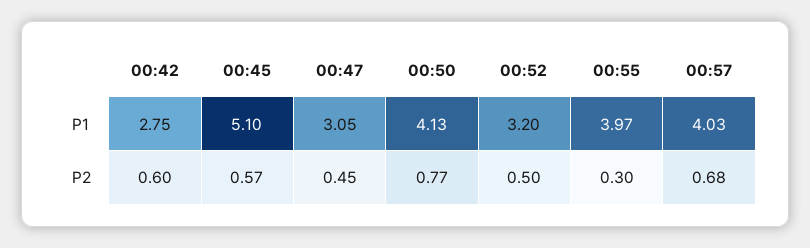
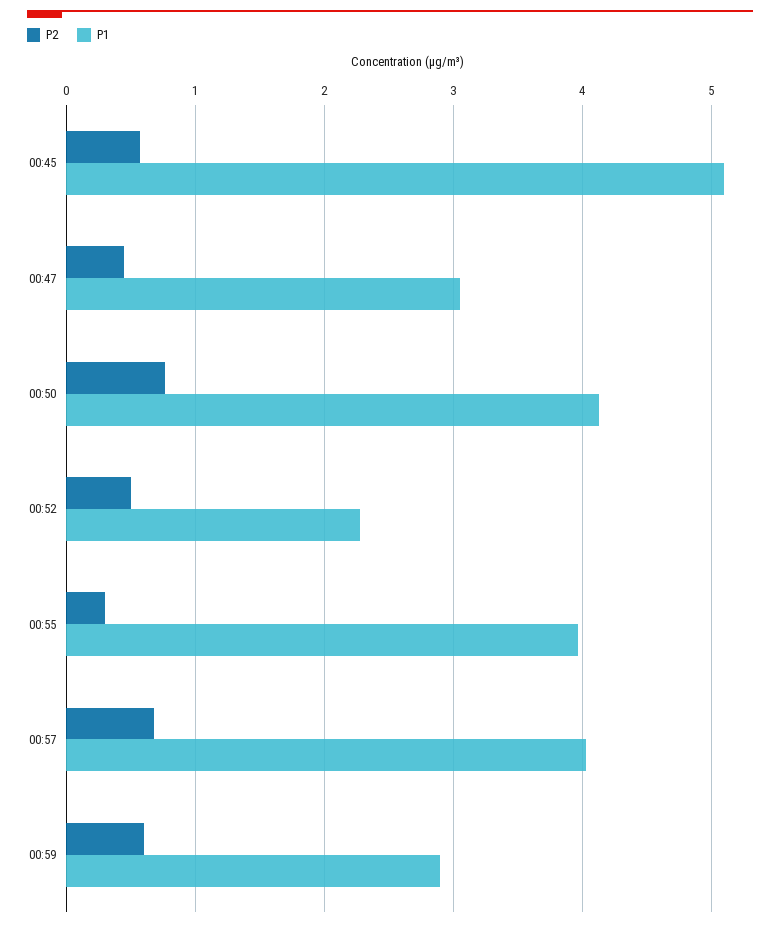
P1, 00:42: 2.75 -> none
P1, 00:52: 3.2 -> 2.3
P2, 00:42: 0.6 -> none
P2, 00:59: none -> 0.6
P1, 00:59: none -> 2.9

